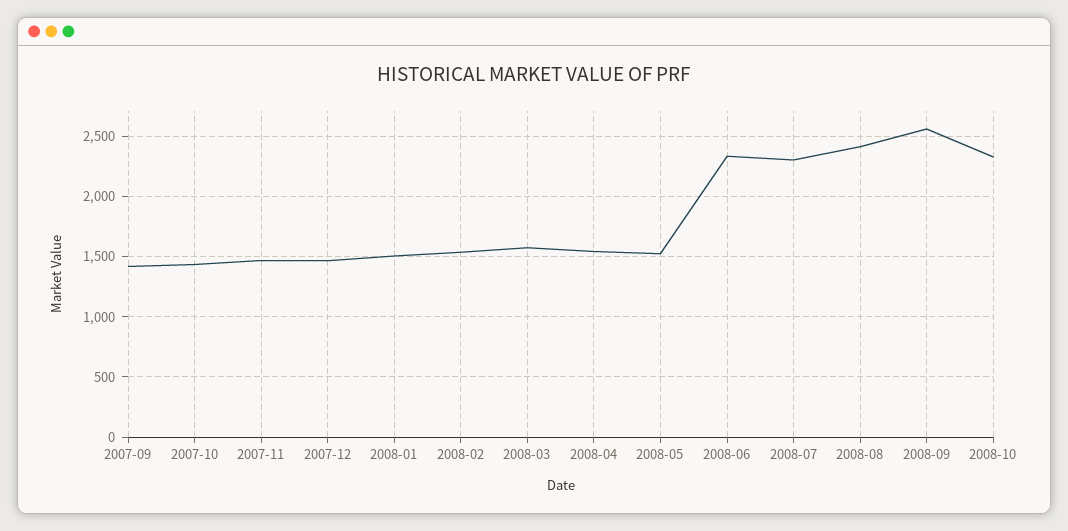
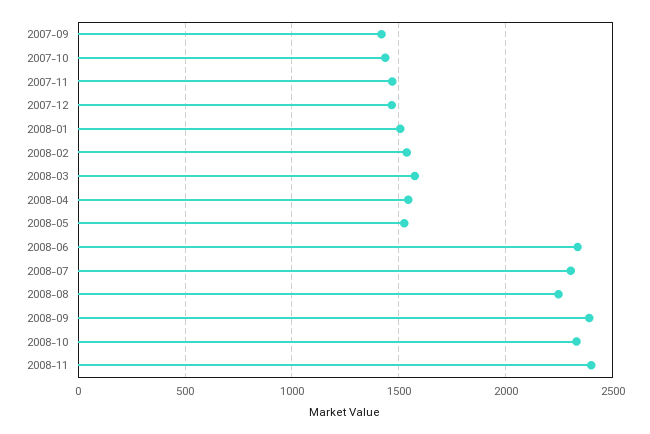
2008-08: 2400 -> 2250
2008-09: 2550 -> 2400
2008-11: none -> 2400

